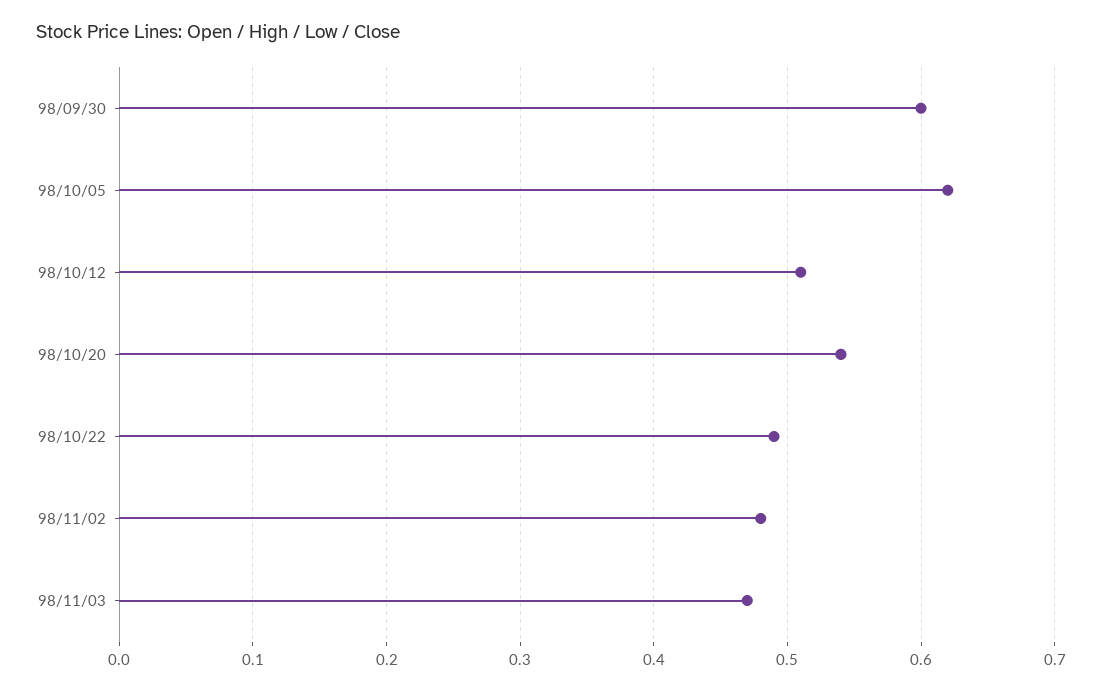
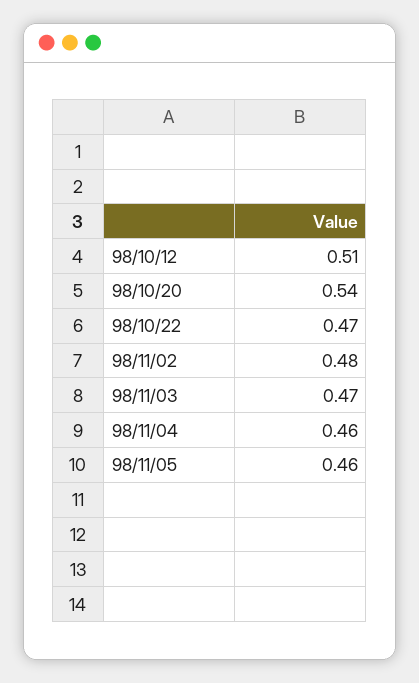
98/09/30: 0.6 -> none
98/10/05: 0.62 -> none
98/10/22: 0.49 -> 0.47
98/11/04: none -> 0.46
98/11/05: none -> 0.46

